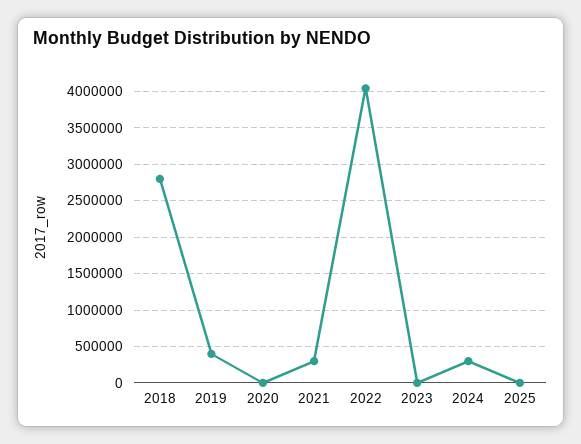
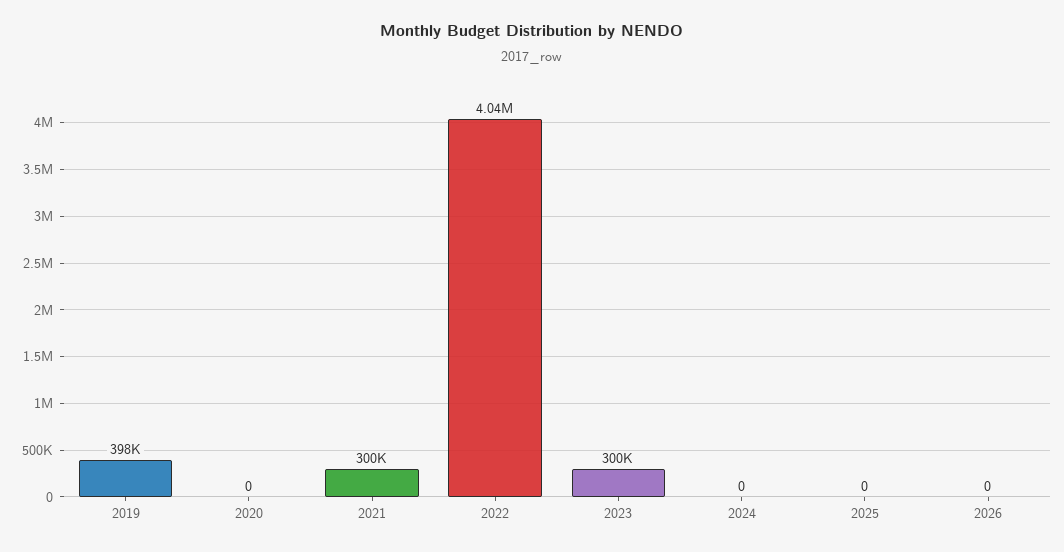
2018: 2800000 -> none
2023: 0 -> 300000
2024: 300000 -> 0
2026: none -> 0

